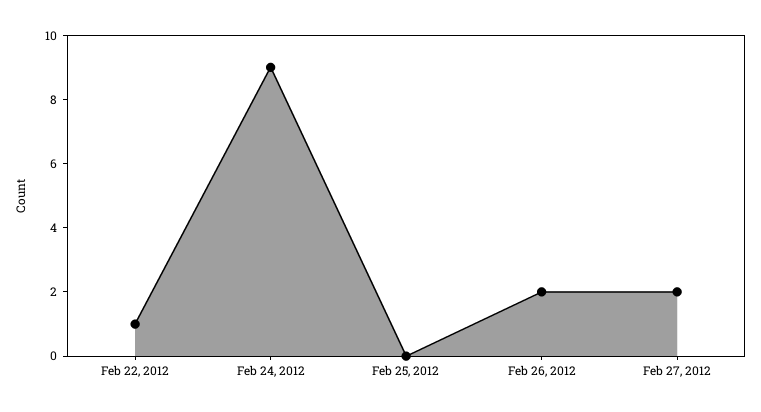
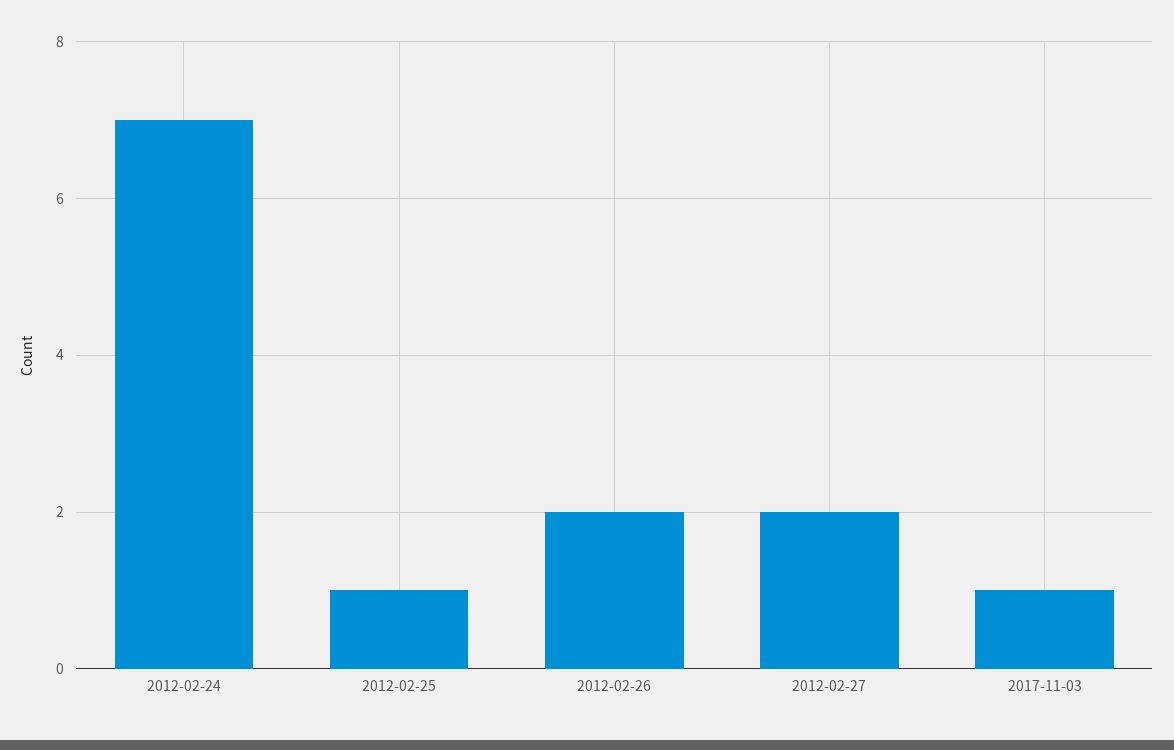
Feb 22, 2012: 1 -> none
Feb 24, 2012: 9 -> 7
Feb 25, 2012: 0 -> 1
2017-11-03: none -> 1

